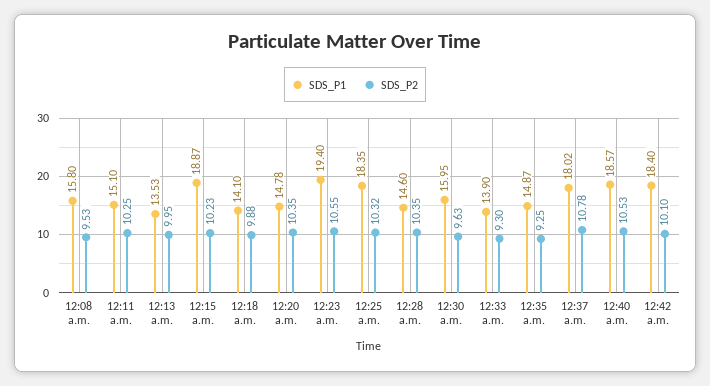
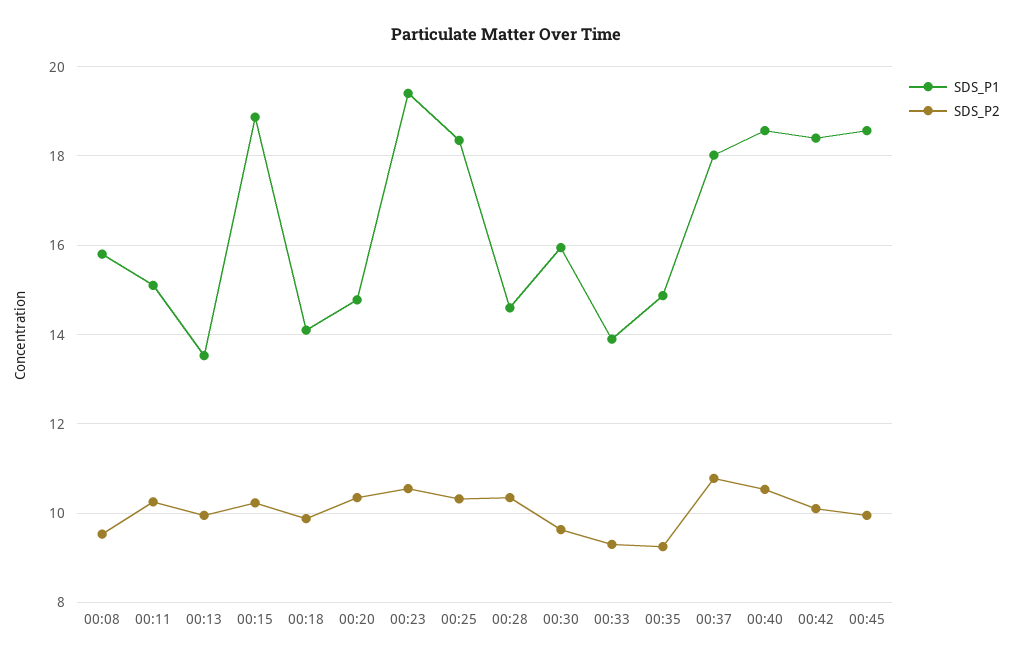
SDS_P1, 00:45: none -> 18.6
SDS_P2, 00:45: none -> 10

